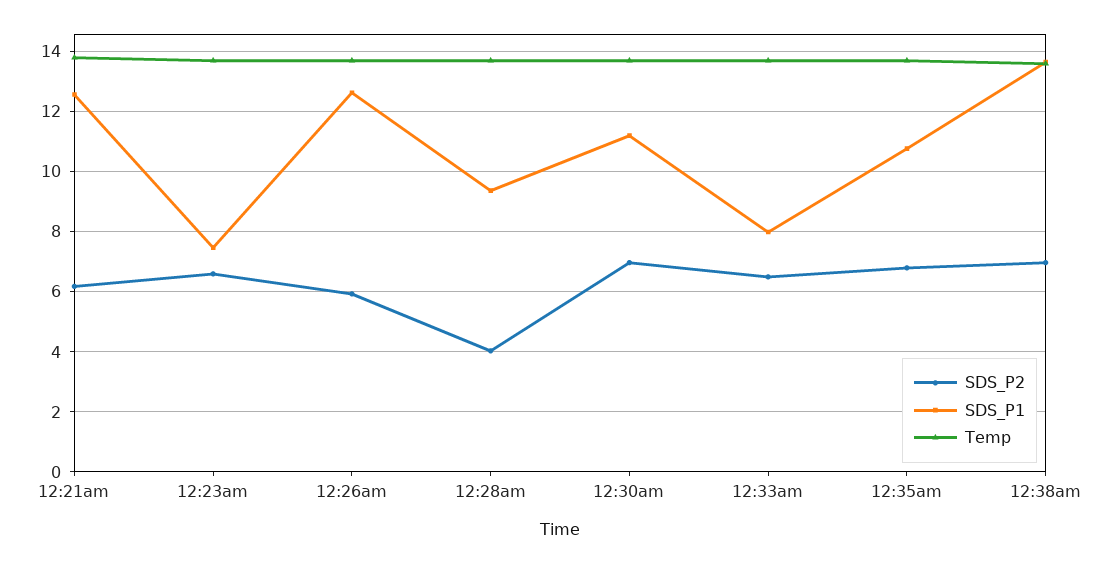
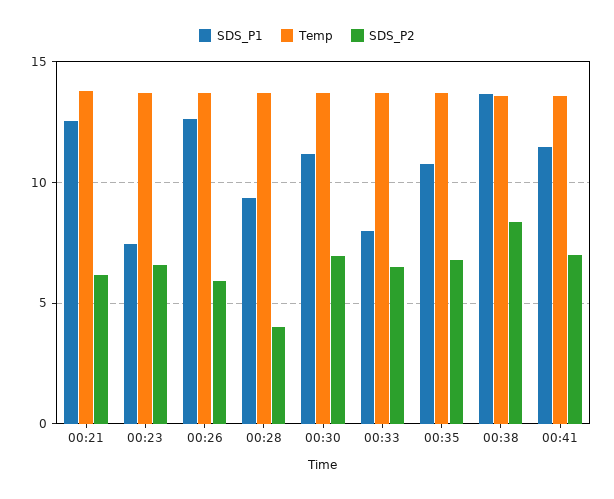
SDS_P2, 12:38am: 7 -> 8.5
SDS_P1, 00:41: none -> 11.5
Temp, 00:41: none -> 13.5
SDS_P2, 00:41: none -> 7

